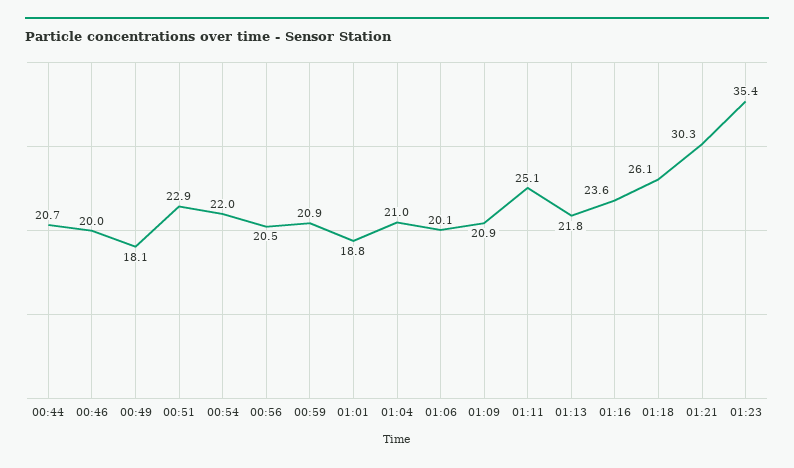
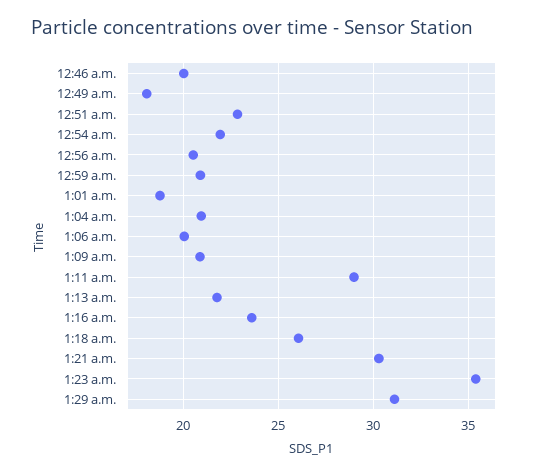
00:44: 20.7 -> none
01:11: 25.1 -> 29
1:29 a.m.: none -> 31

